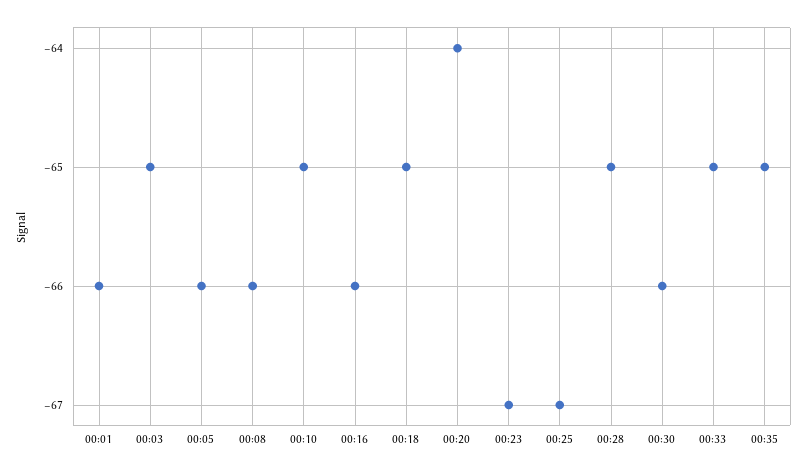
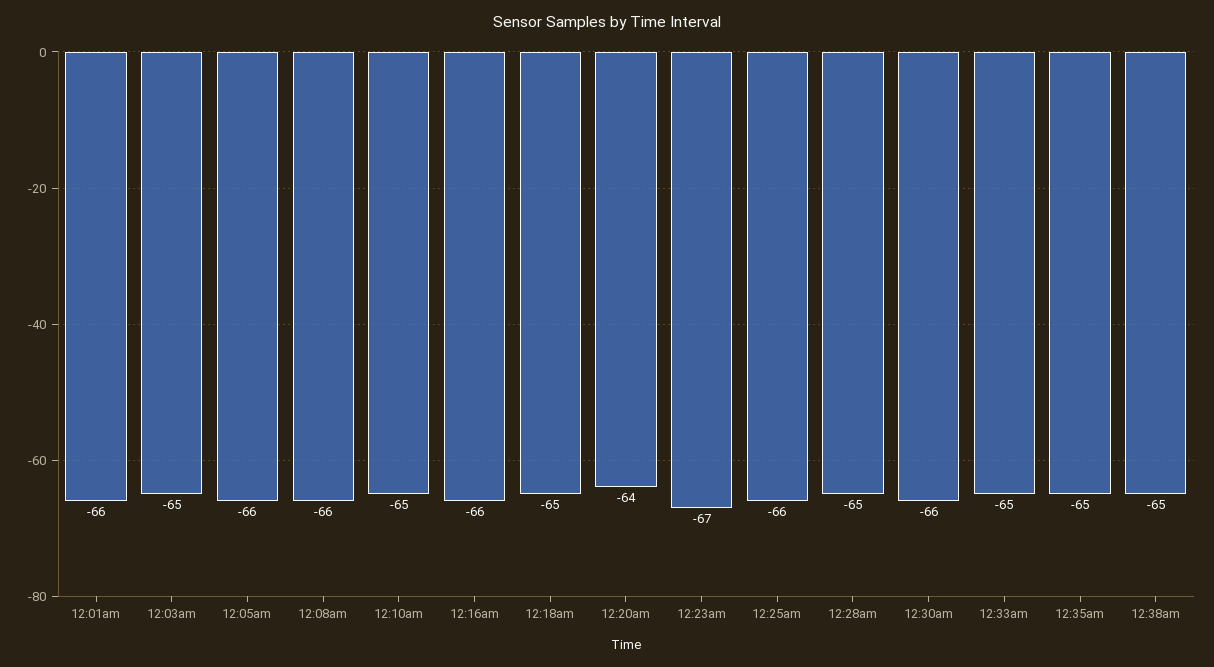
00:25: -67 -> -66
12:38am: none -> -65

